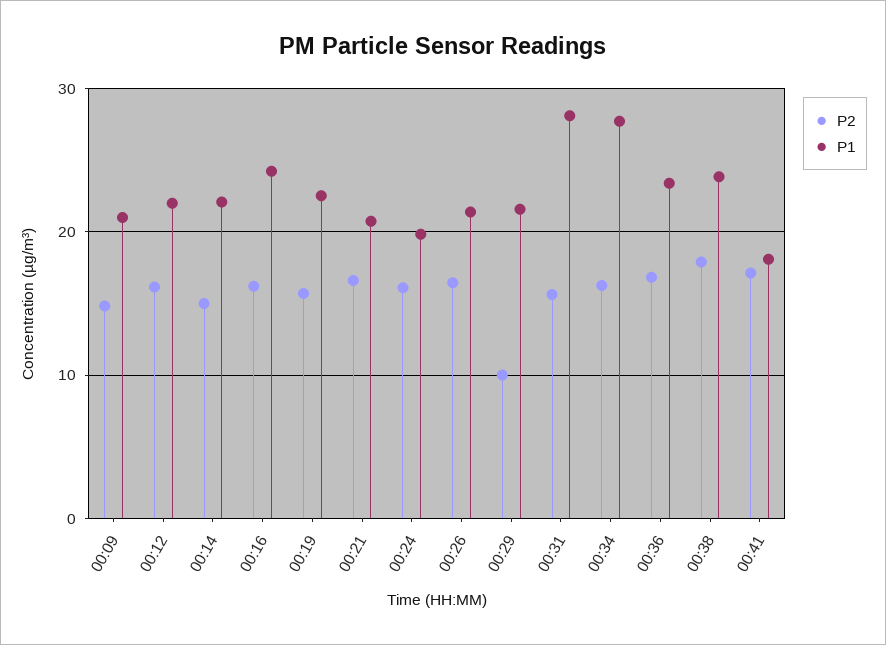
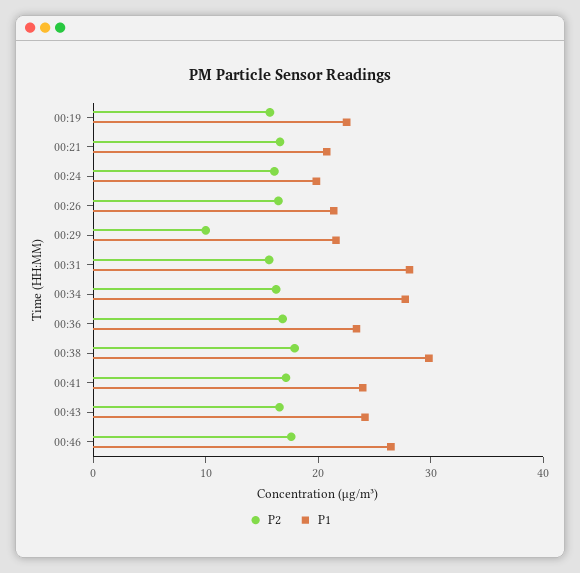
P2, 00:09: 15 -> none
P1, 00:09: 21 -> none
P2, 00:12: 16 -> none
P1, 00:12: 22 -> none
P2, 00:14: 15 -> none
P1, 00:14: 22 -> none
P2, 00:16: 16 -> none
P1, 00:16: 24 -> none
P1, 00:38: 24 -> 30
P1, 00:41: 18 -> 24
P2, 00:43: none -> 16
P1, 00:43: none -> 24
P2, 00:46: none -> 18
P1, 00:46: none -> 26

